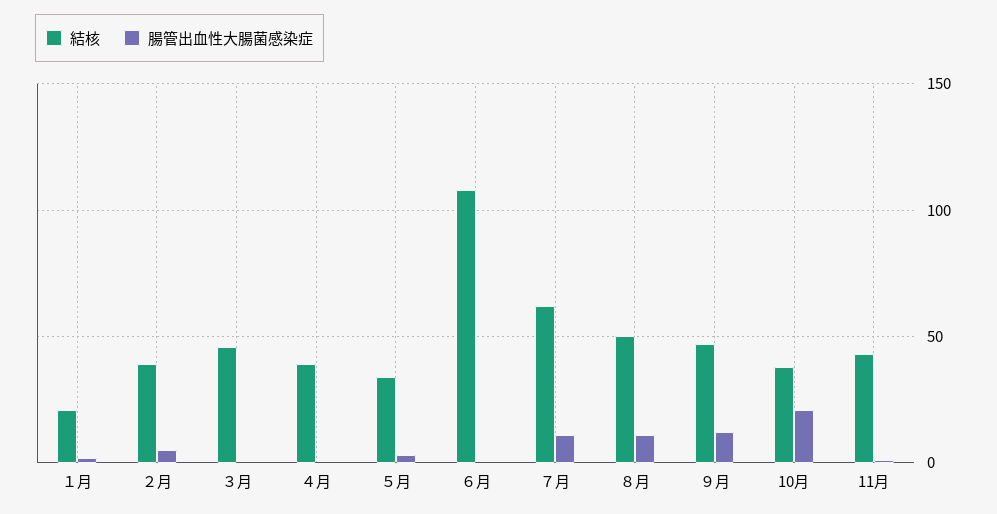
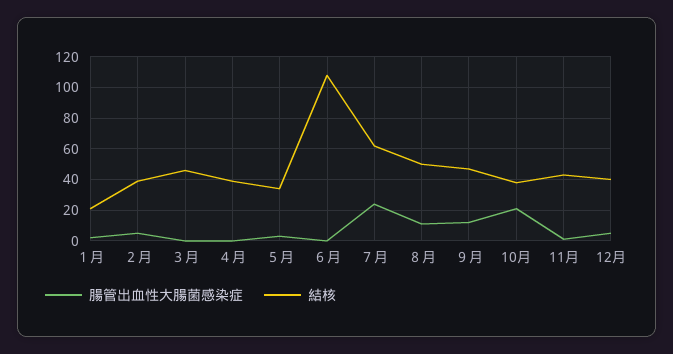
腸管出血性大腸菌感染症, ７月: 10 -> 25
腸管出血性大腸菌感染症, 12月: none -> 5
結核, 12月: none -> 40

